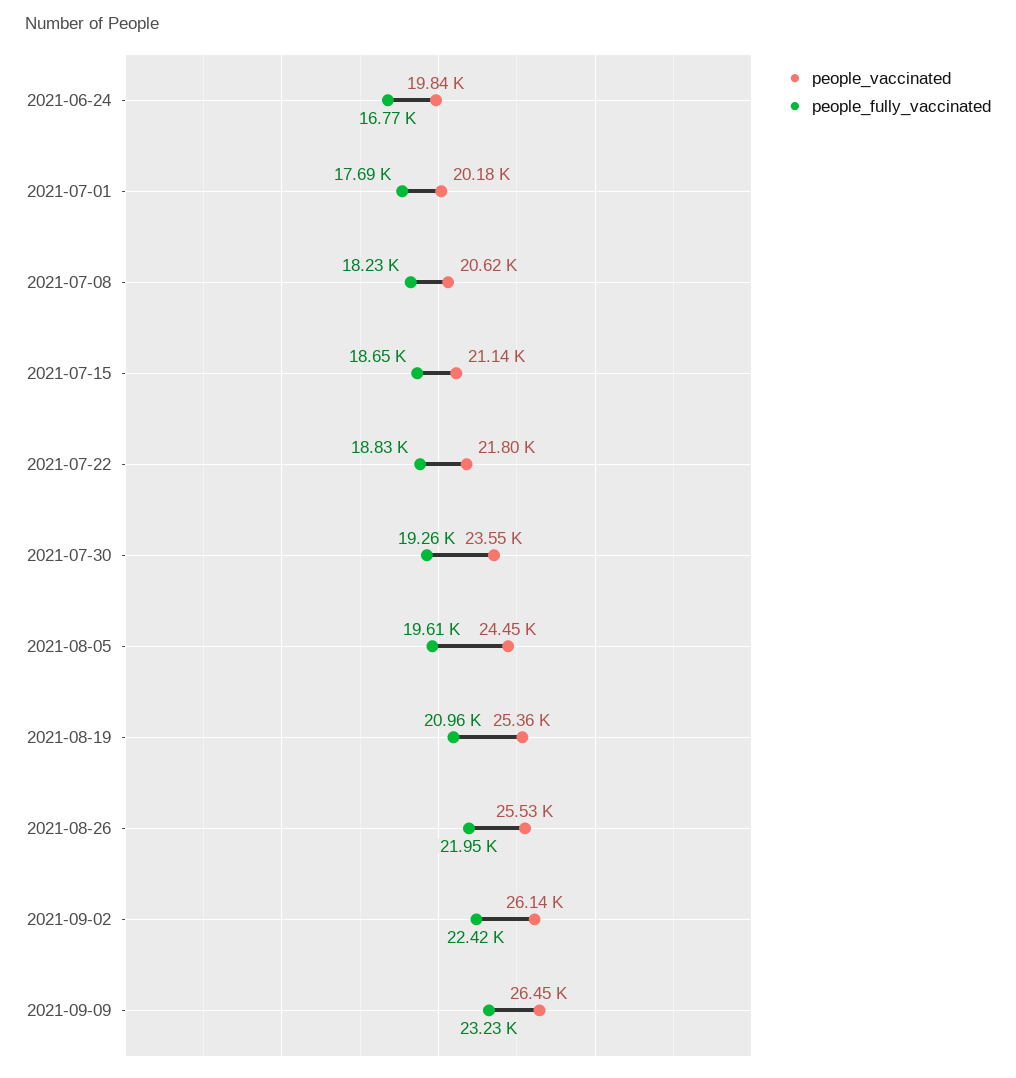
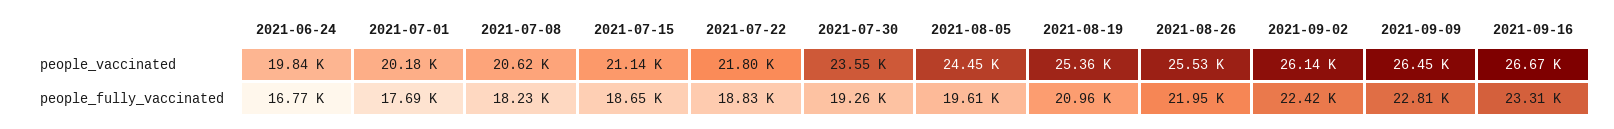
people_fully_vaccinated, 2021-09-09: 23230 -> 22810
people_vaccinated, 2021-09-16: none -> 26670
people_fully_vaccinated, 2021-09-16: none -> 23310

